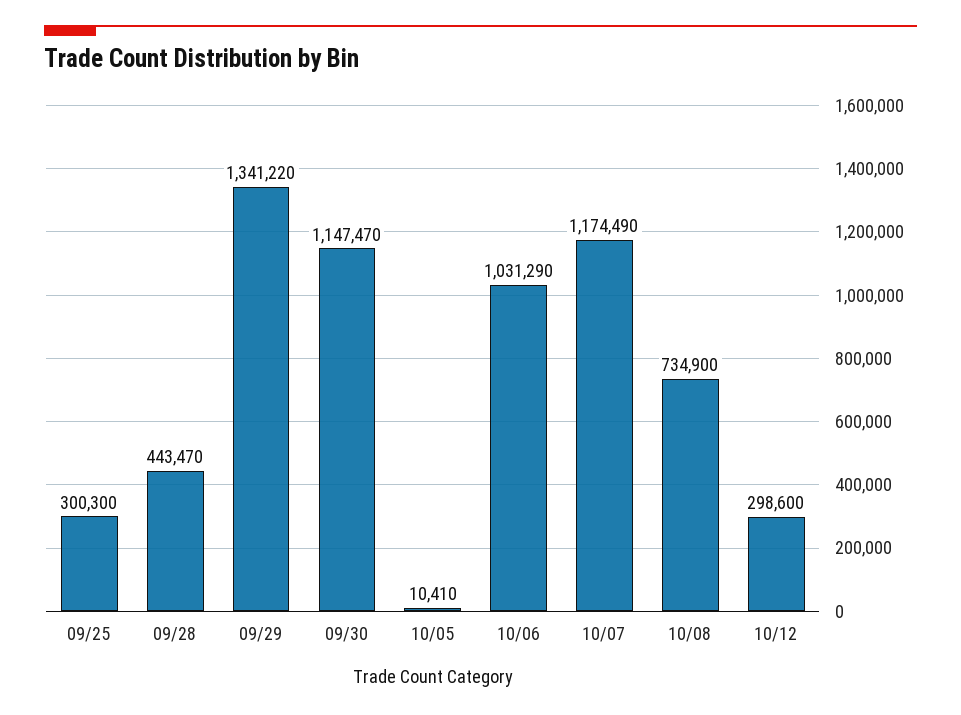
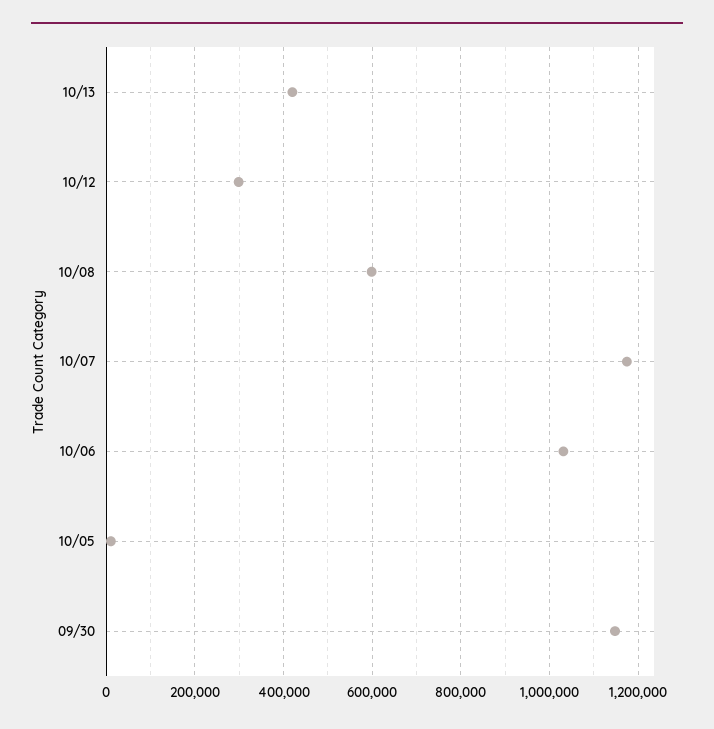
09/25: 300300 -> none
09/28: 443470 -> none
09/29: 1341220 -> none
10/08: 734900 -> 600000
10/13: none -> 420000

